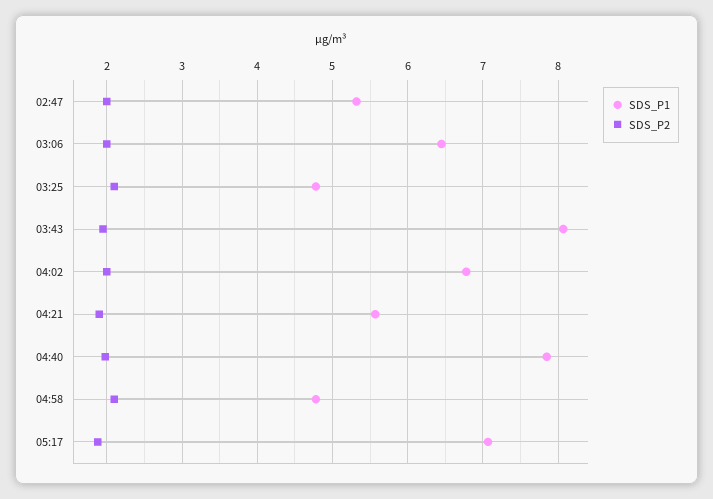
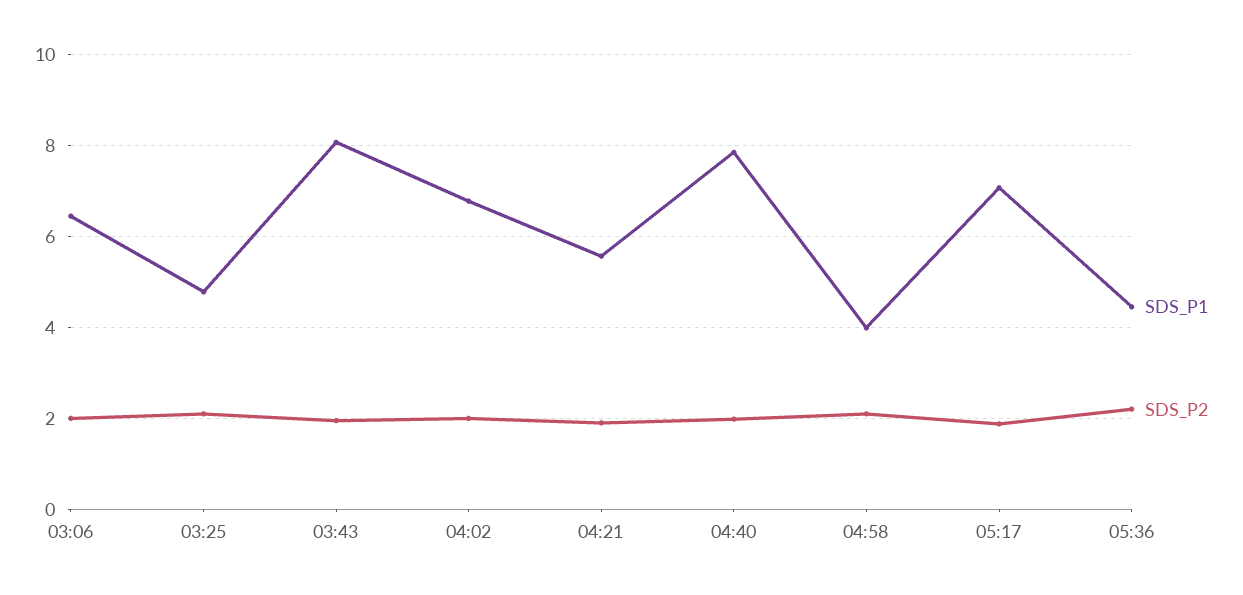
SDS_P1, 02:47: 5.3 -> none
SDS_P2, 02:47: 2 -> none
SDS_P1, 04:58: 4.8 -> 4
SDS_P1, 05:36: none -> 4.4
SDS_P2, 05:36: none -> 2.2

